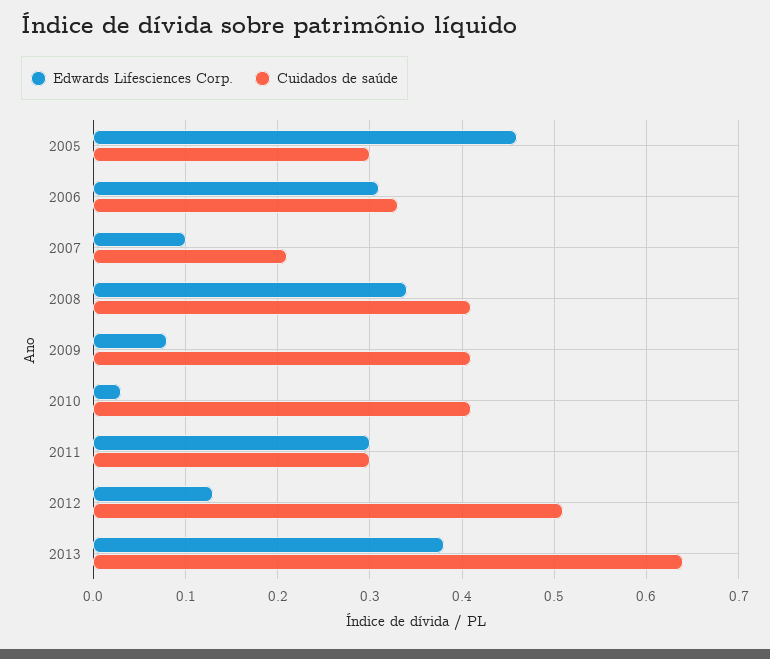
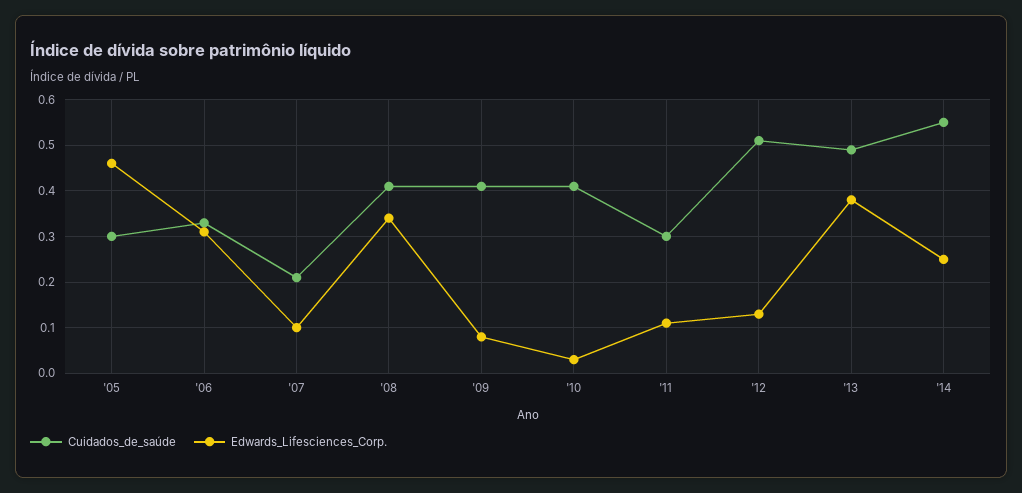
Edwards Lifesciences Corp., 2011: 0.3 -> 0.1
Cuidados de saúde, 2013: 0.64 -> 0.5
Cuidados de saúde, '14: none -> 0.55
Edwards Lifesciences Corp., '14: none -> 0.25

